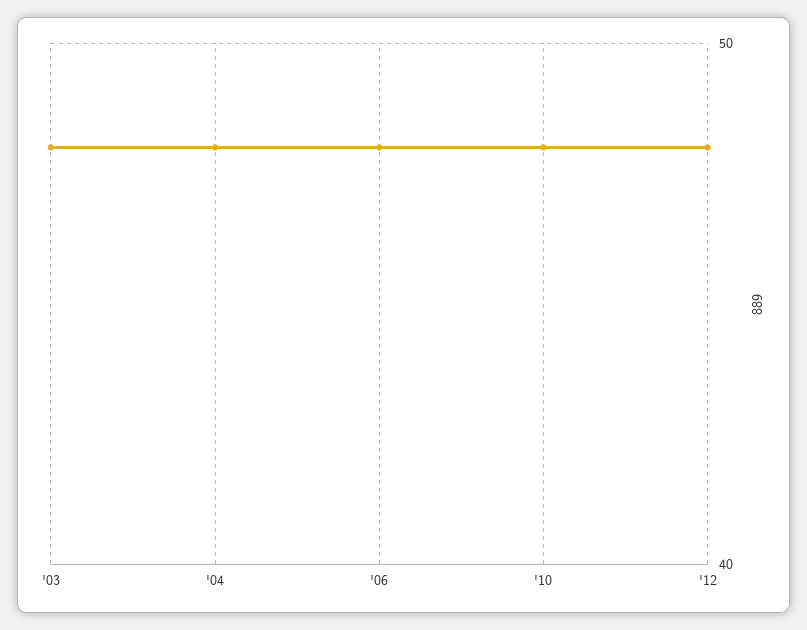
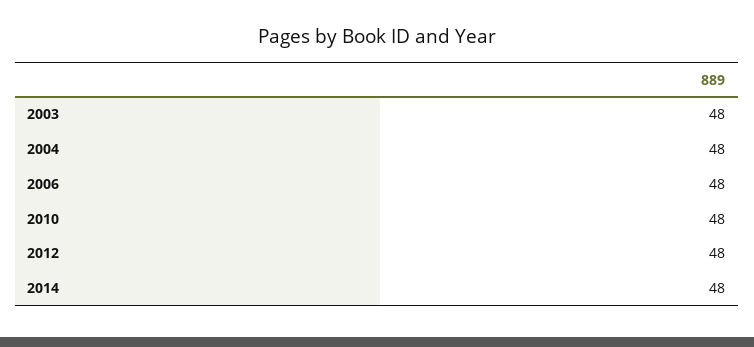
2014: none -> 48

